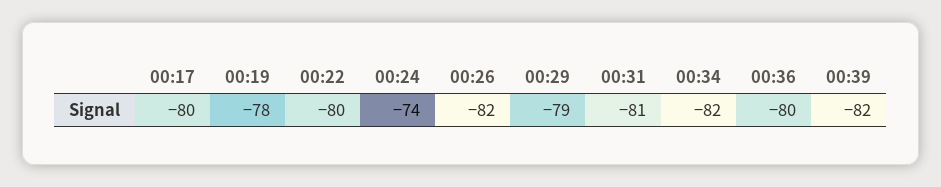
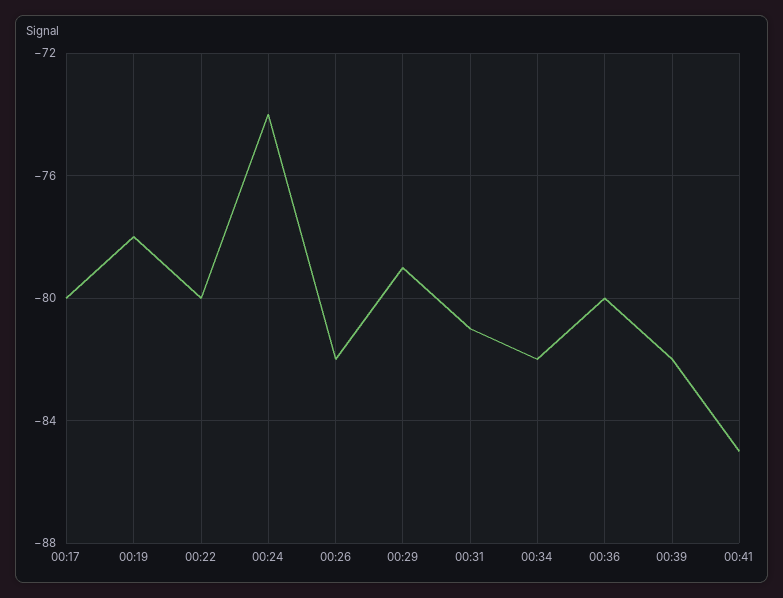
00:41: none -> -85

